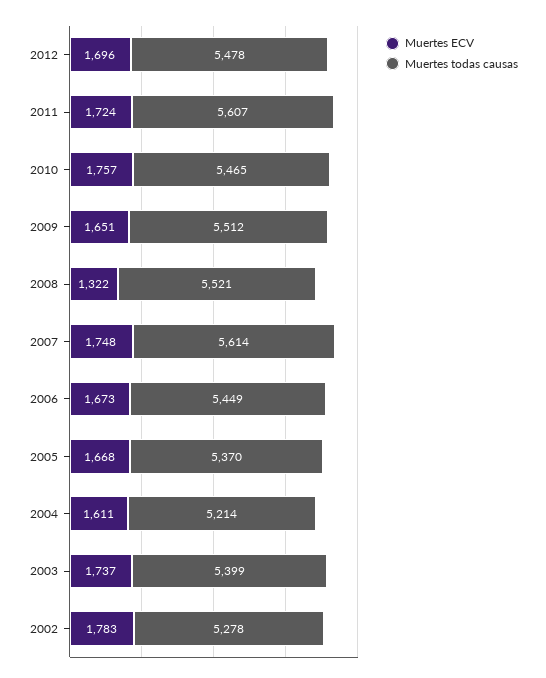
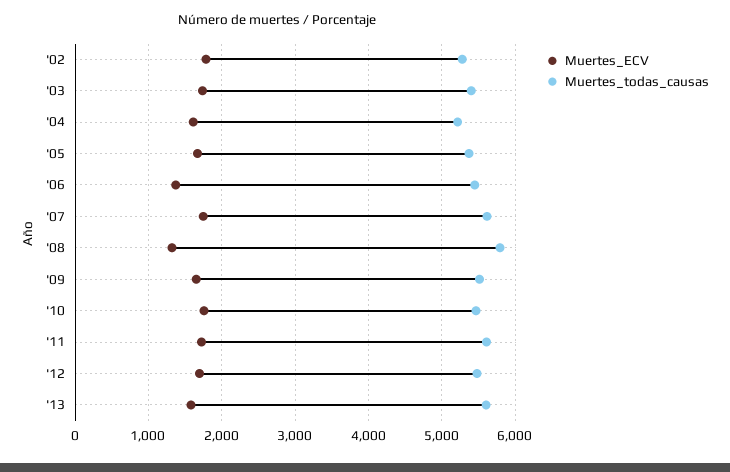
Muertes todas causas, 2008: 5521 -> 5800
Muertes ECV, 2006: 1673 -> 1400
Muertes ECV, '13: none -> 1600
Muertes todas causas, '13: none -> 5600

